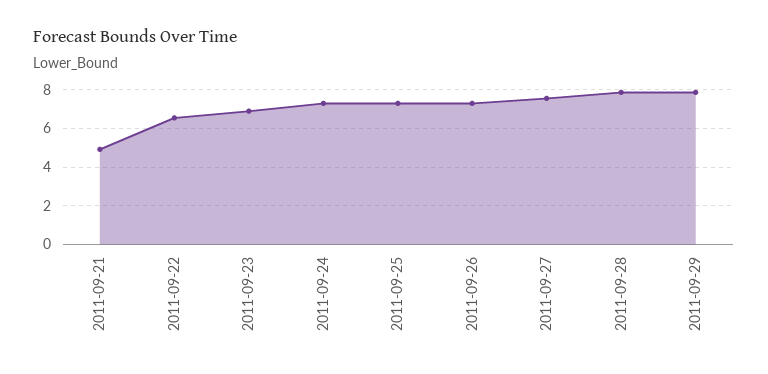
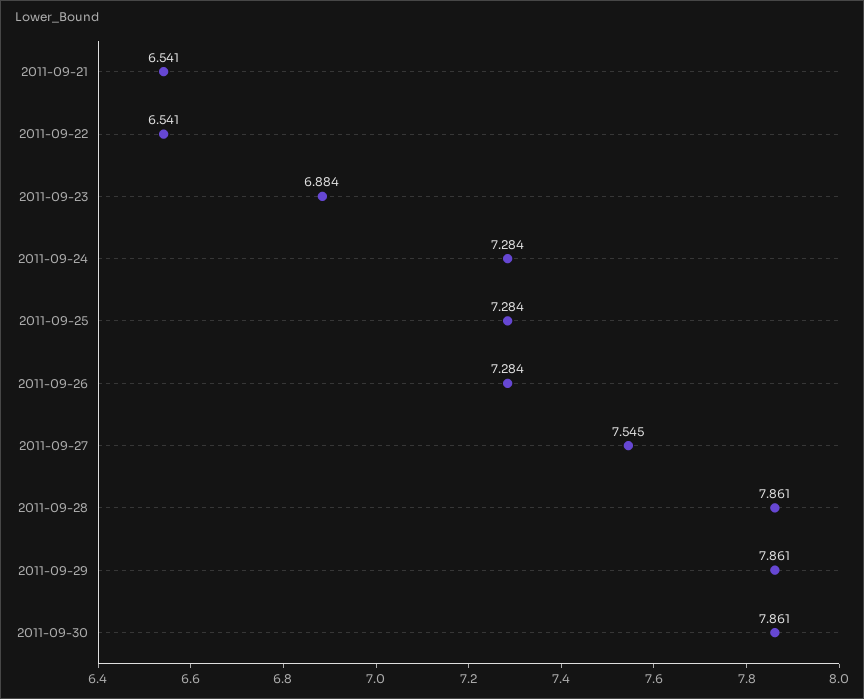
2011-09-21: 5 -> 6.541
2011-09-30: none -> 7.861

